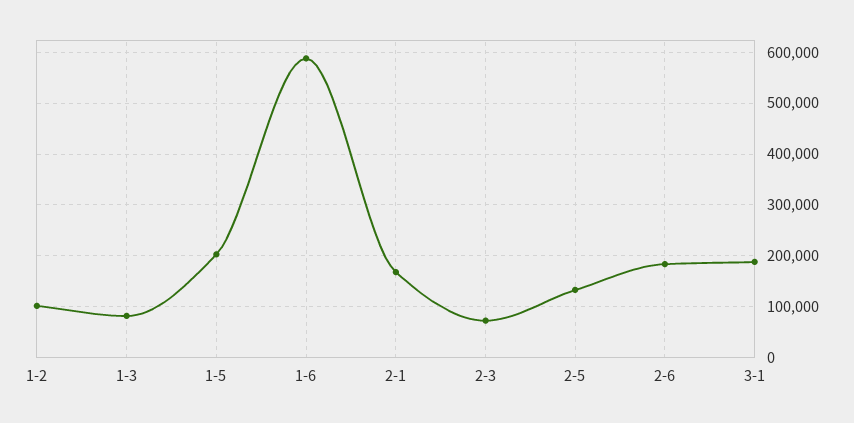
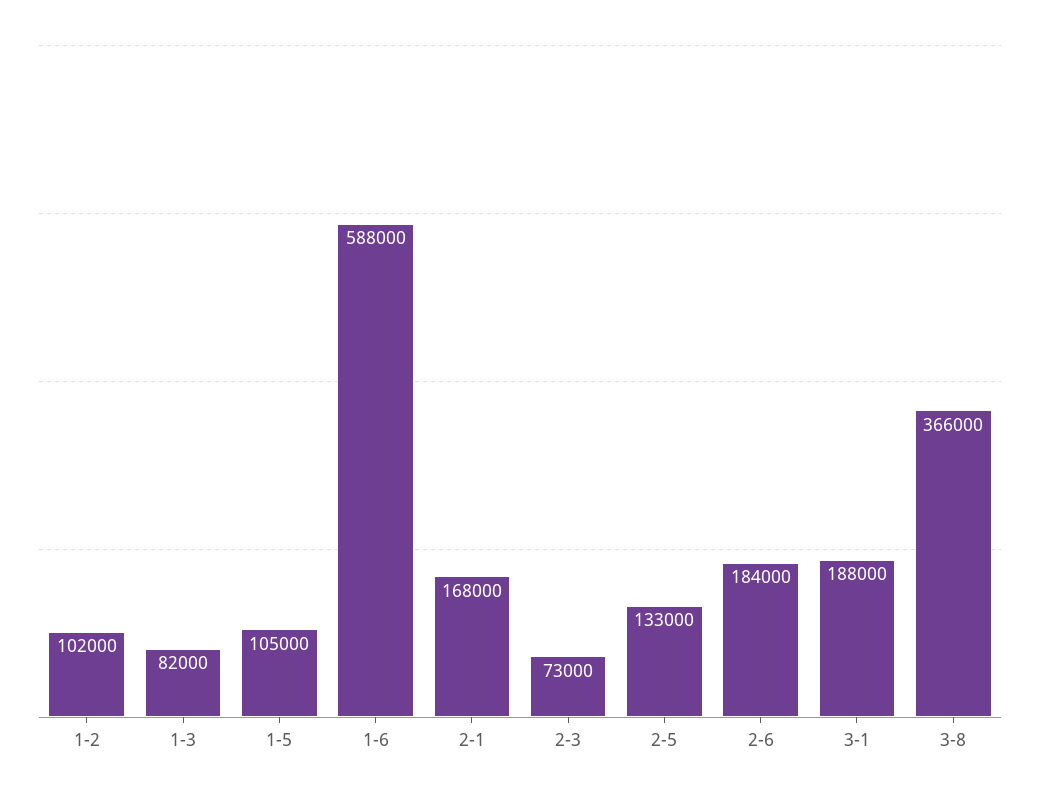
1-5: 200000 -> 105000
3-8: none -> 366000

